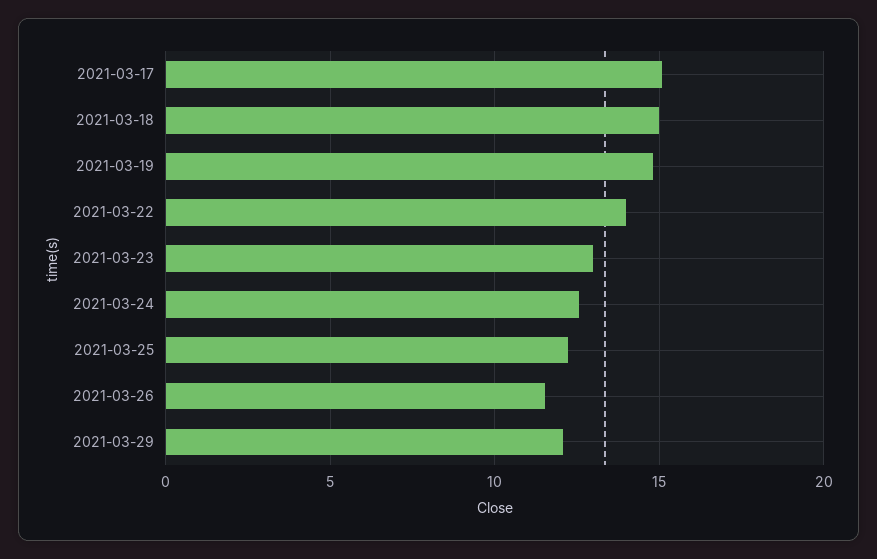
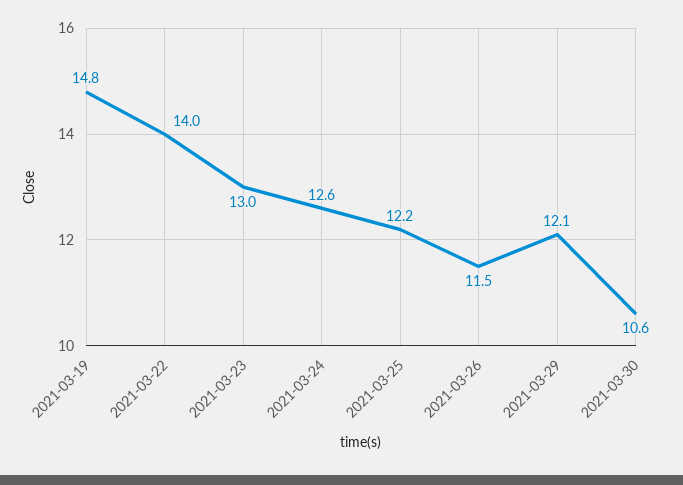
2021-03-17: 15 -> none
2021-03-18: 15 -> none
2021-03-30: none -> 10.6

